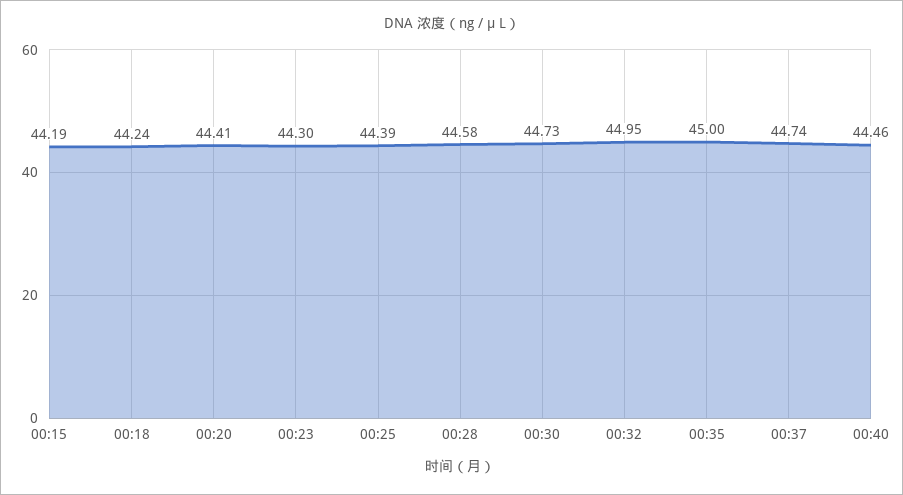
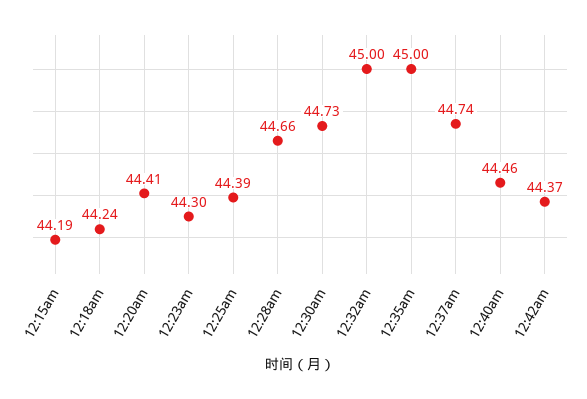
00:28: 44.58 -> 44.66
00:32: 44.95 -> 45
12:42am: none -> 44.37

